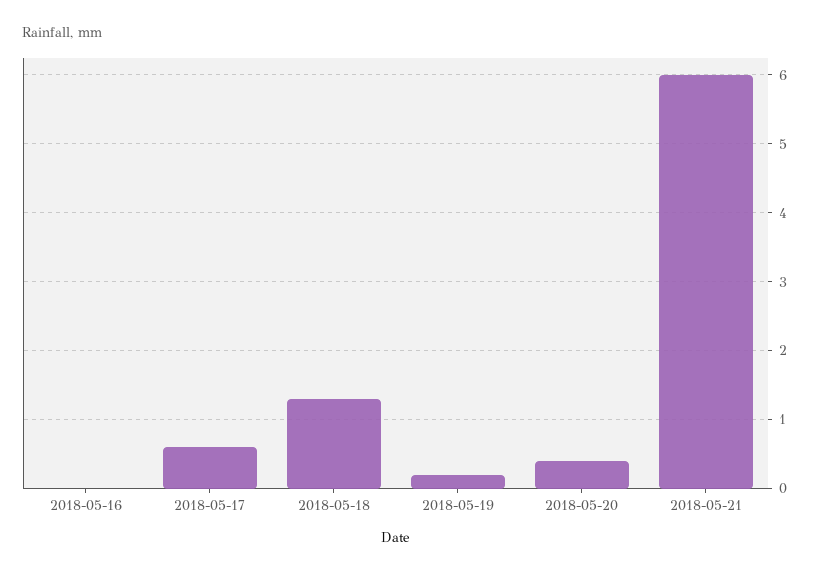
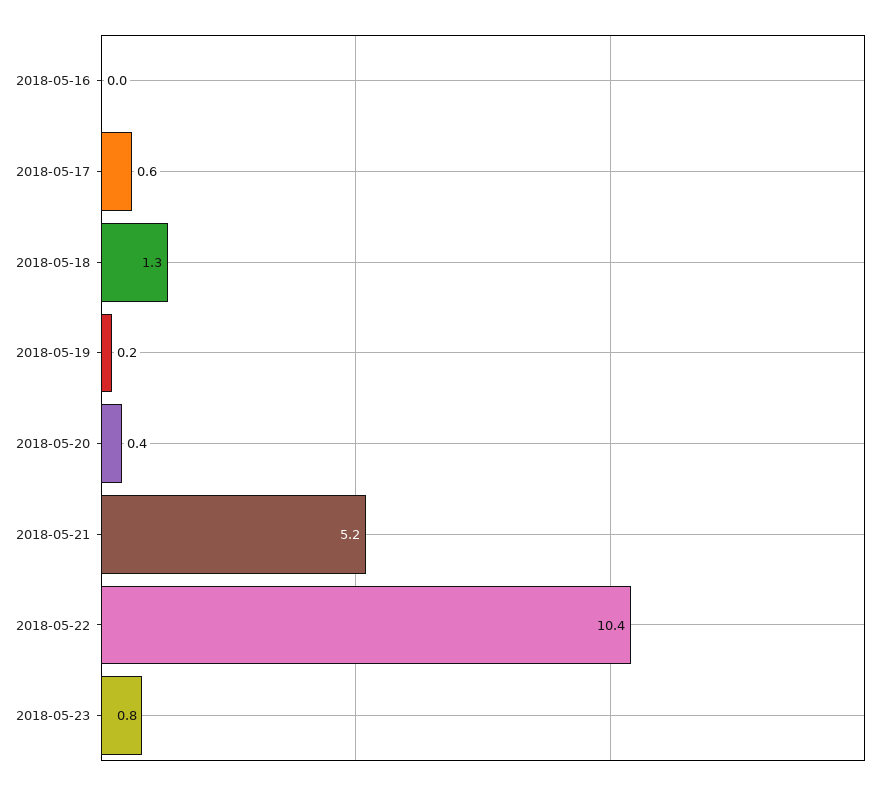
2018-05-21: 6 -> 5.2
2018-05-22: none -> 10.4
2018-05-23: none -> 0.8

